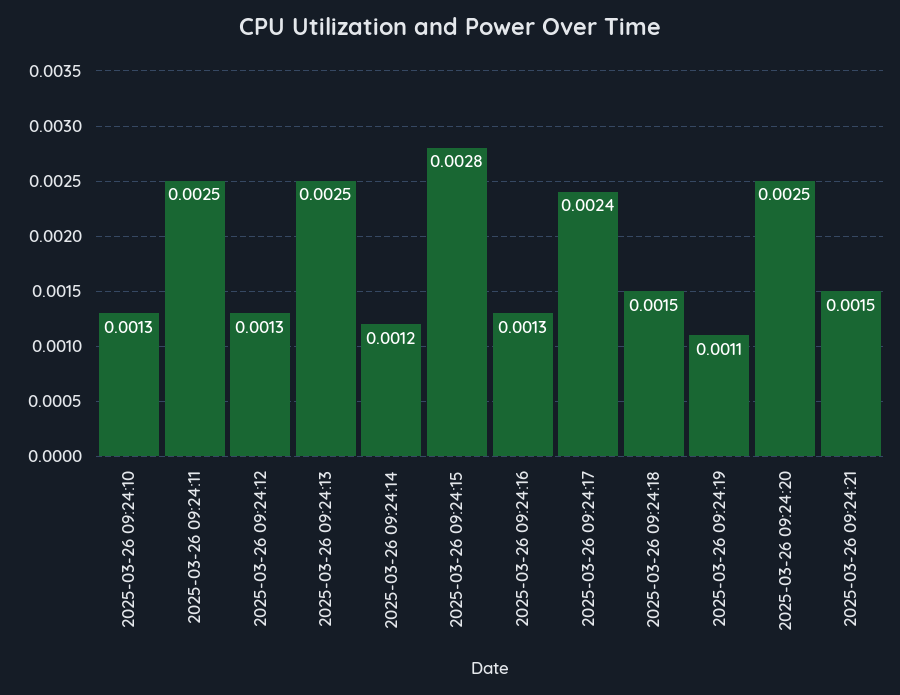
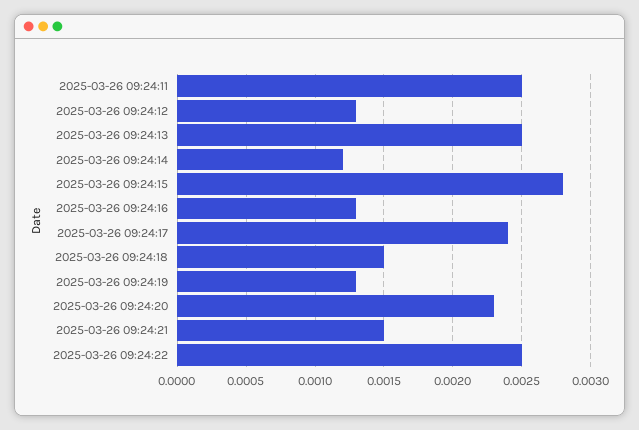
2025-03-26 09:24:10: 0.0013 -> none
2025-03-26 09:24:19: 0.0011 -> 0.0013
2025-03-26 09:24:20: 0.0025 -> 0.0023
2025-03-26 09:24:22: none -> 0.0025

